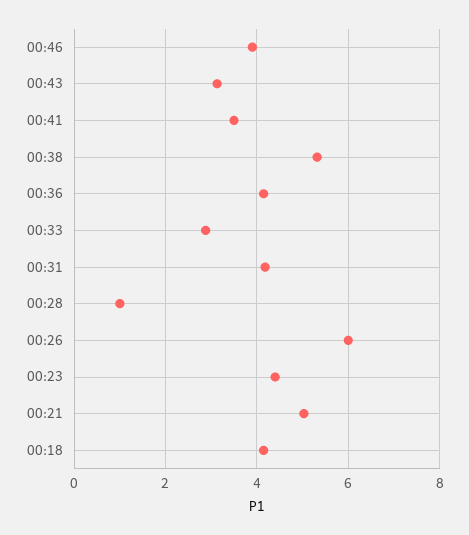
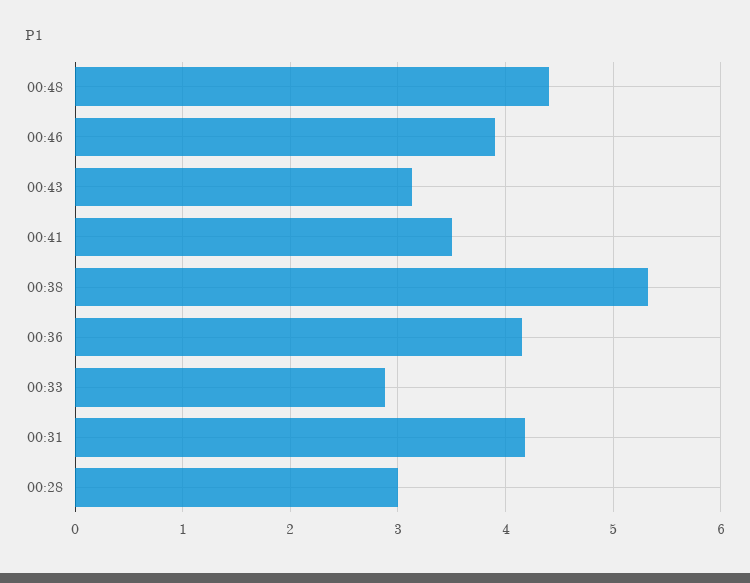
00:28: 1 -> 3
00:26: 6 -> none
00:23: 4.4 -> none
00:21: 5 -> none
00:18: 4.2 -> none
00:48: none -> 4.4

